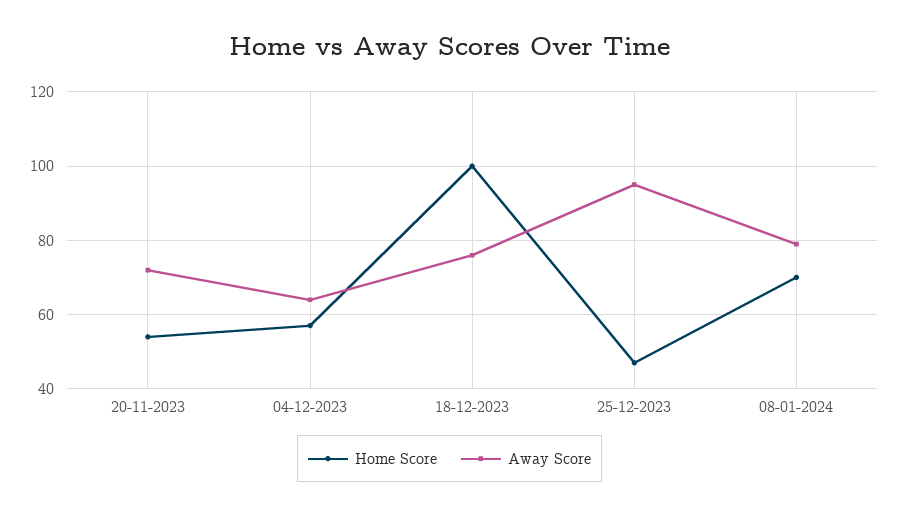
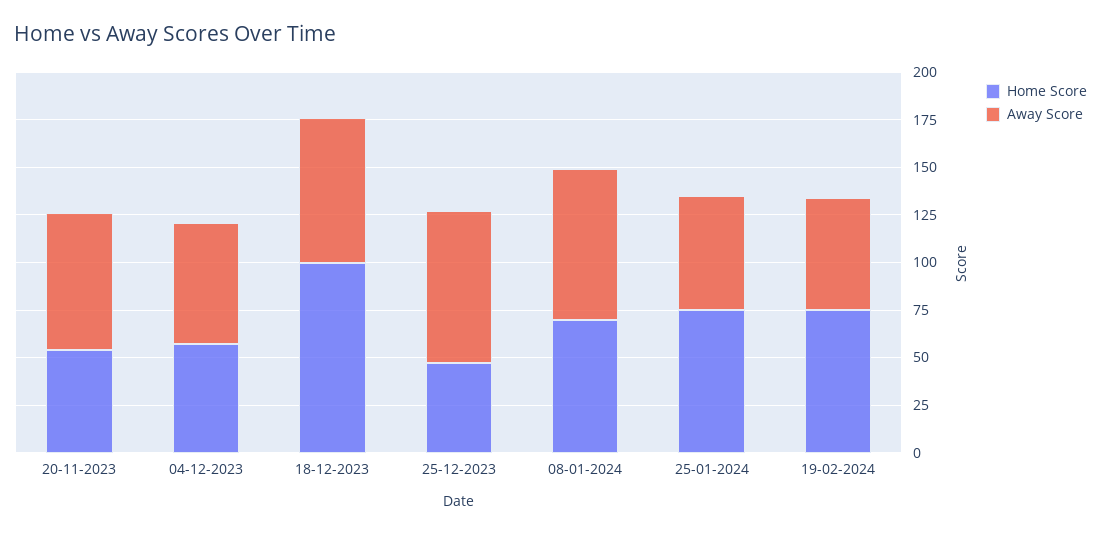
Away Score, 25-12-2023: 95 -> 80
Home Score, 25-01-2024: none -> 75
Away Score, 25-01-2024: none -> 60
Home Score, 19-02-2024: none -> 75
Away Score, 19-02-2024: none -> 60

